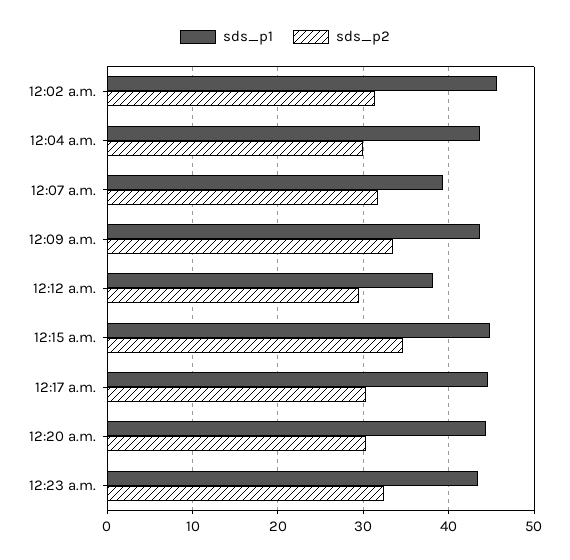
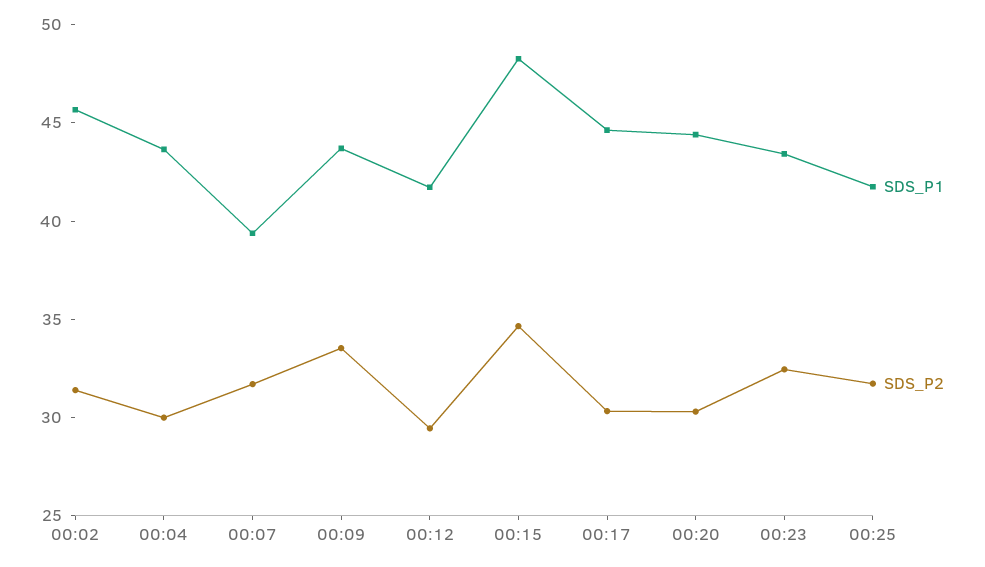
sds_p1, 12:12 a.m.: 38 -> 42
sds_p1, 12:15 a.m.: 45 -> 48
sds_p1, 00:25: none -> 42
sds_p2, 00:25: none -> 32

